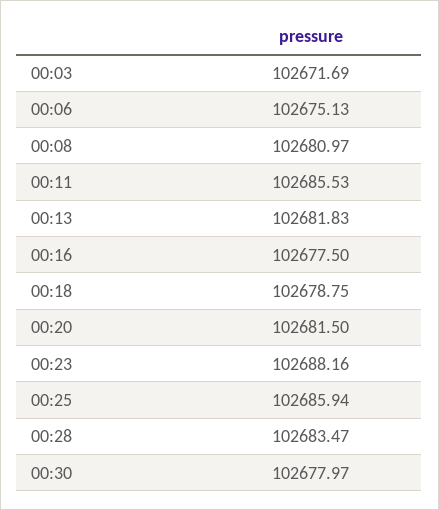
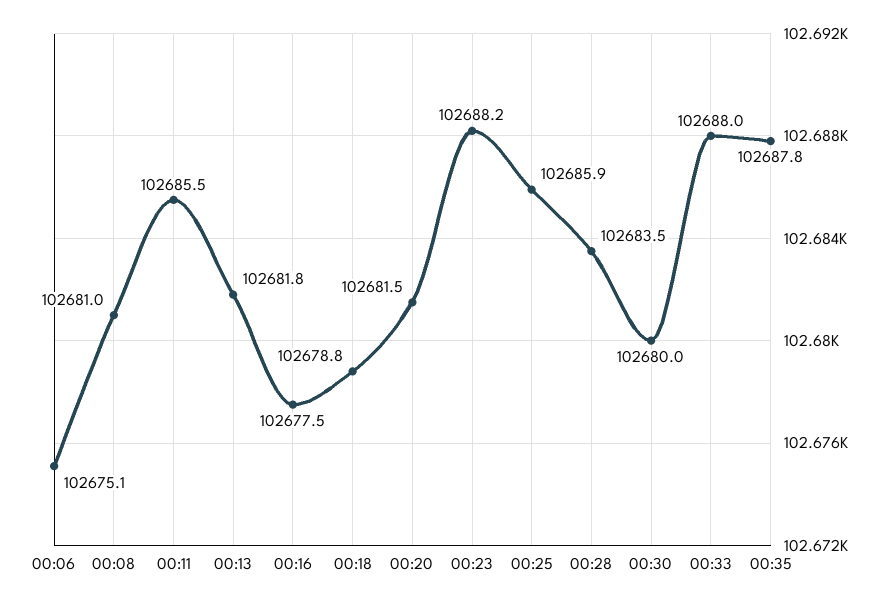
00:03: 102671.69 -> none
00:30: 102677.97 -> 102680
00:33: none -> 102688
00:35: none -> 102687.8

